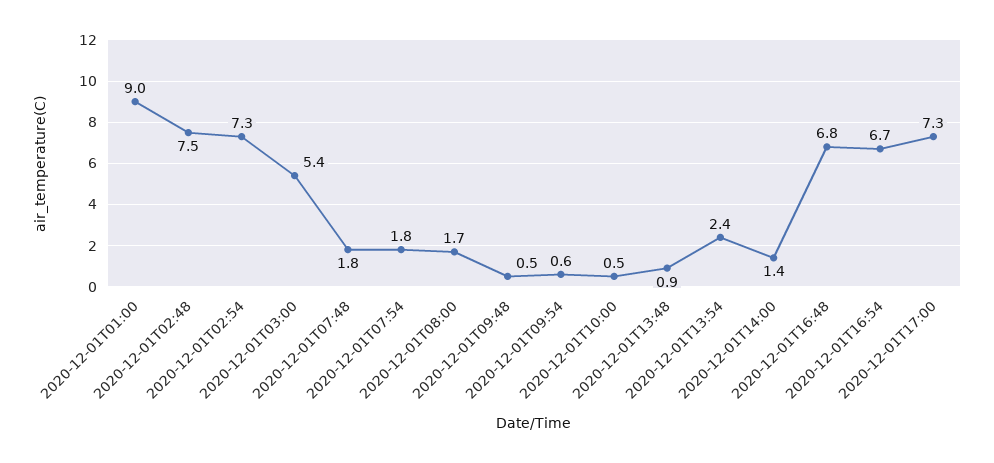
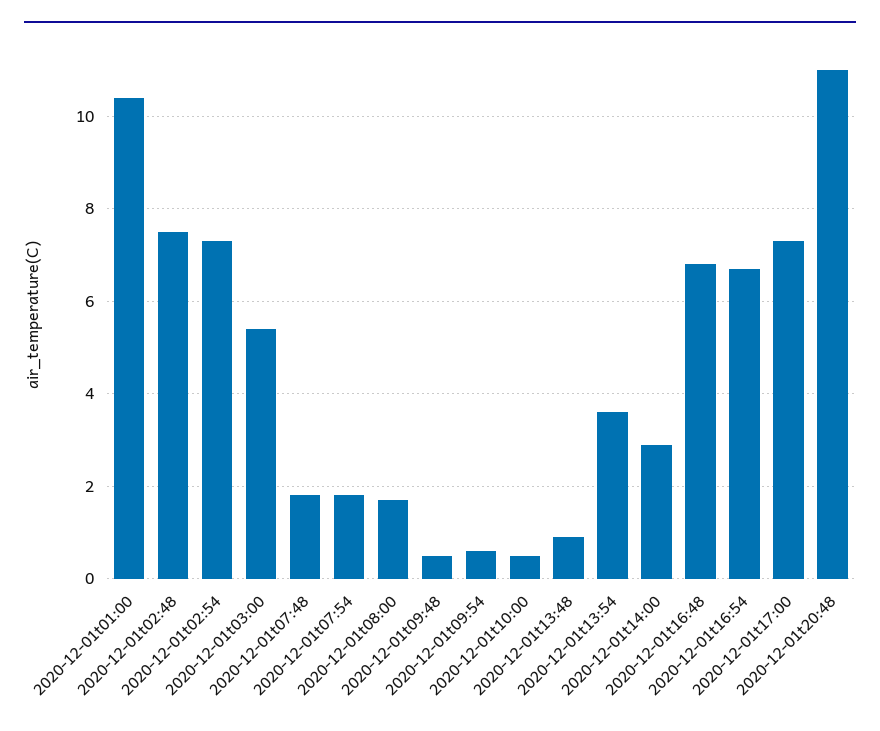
2020-12-01T01:00: 9 -> 10.5
2020-12-01T13:54: 2.4 -> 3.5
2020-12-01T14:00: 1.4 -> 3
2020-12-01t20:48: none -> 11

